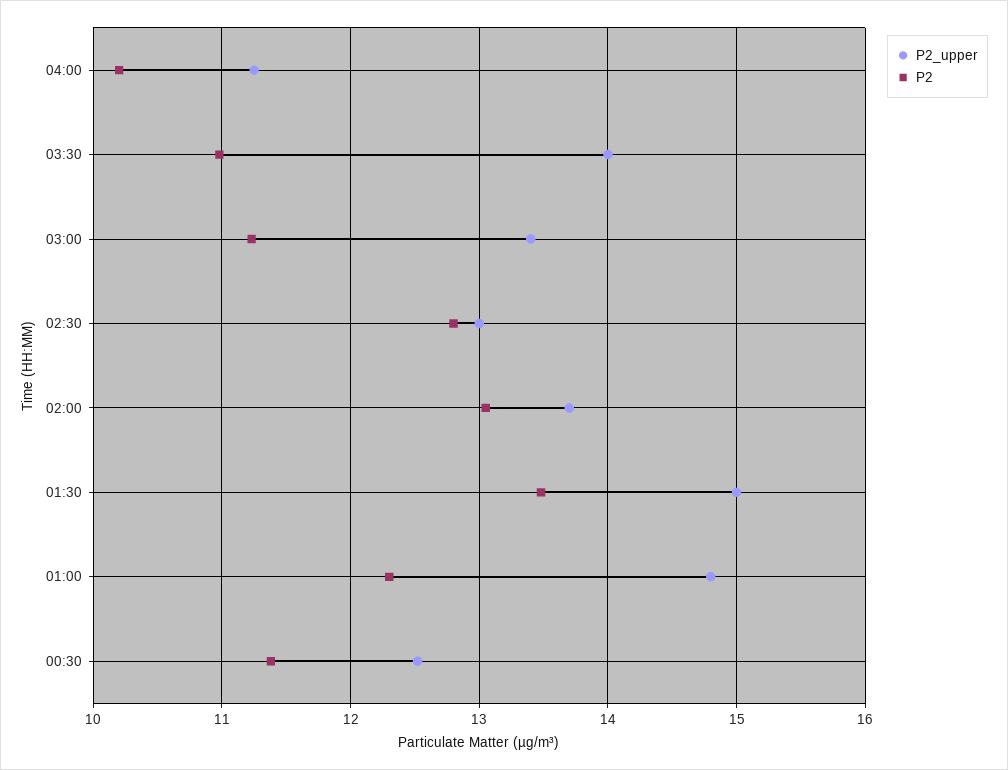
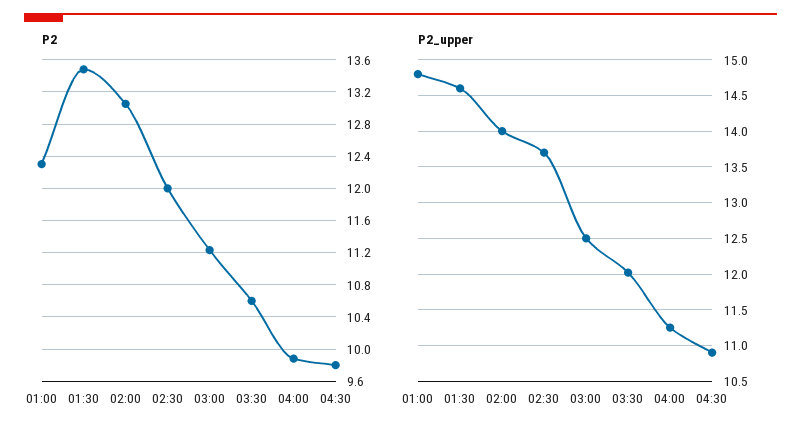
P2, 04:00: 10.2 -> 9.9
P2_upper, 03:30: 14 -> 12
P2, 03:30: 11 -> 10.6
P2_upper, 03:00: 13.4 -> 12.5
P2_upper, 02:30: 13 -> 13.7
P2, 02:30: 12.8 -> 12
P2_upper, 02:00: 13.7 -> 14
P2_upper, 01:30: 15 -> 14.6
P2_upper, 00:30: 12.5 -> none
P2, 00:30: 11.4 -> none
P2, 04:30: none -> 9.8
P2_upper, 04:30: none -> 10.9

